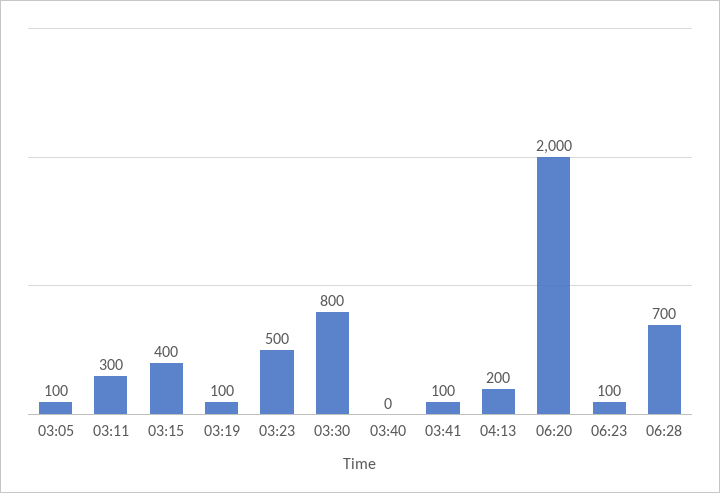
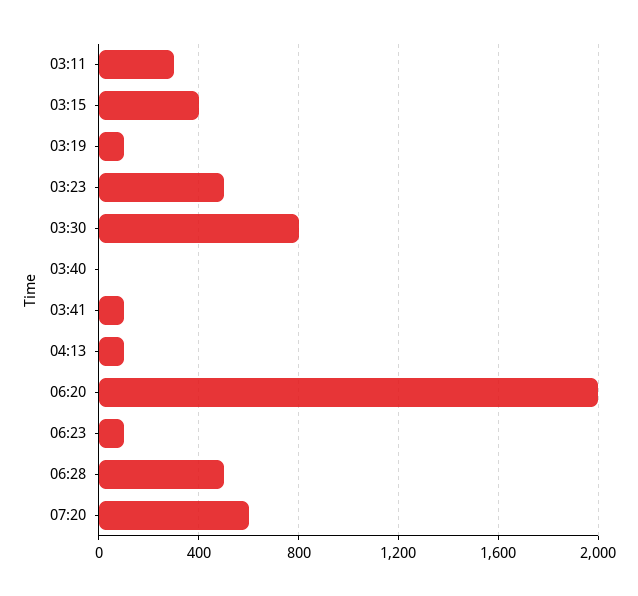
03:05: 100 -> none
04:13: 200 -> 100
06:28: 700 -> 500
07:20: none -> 600

